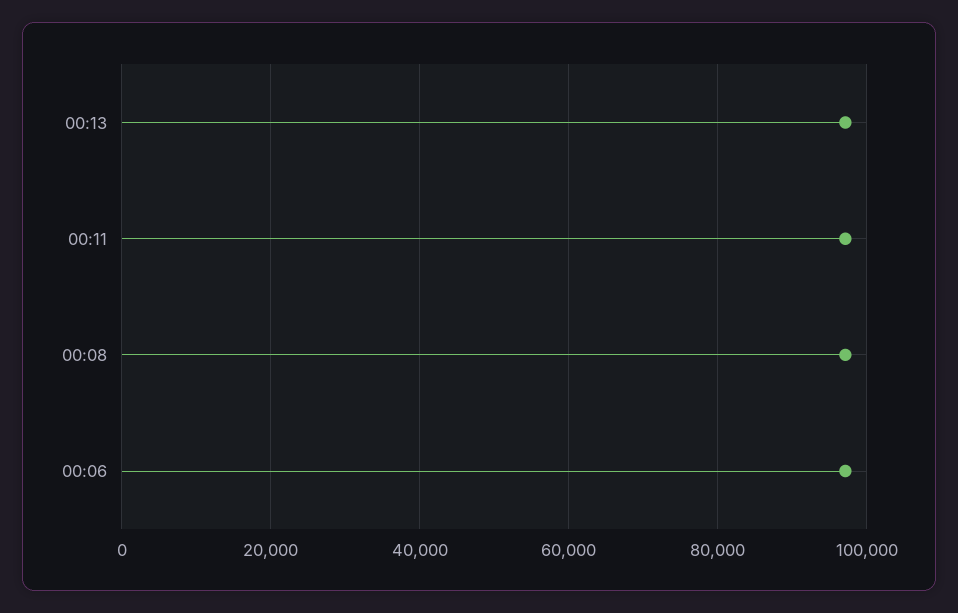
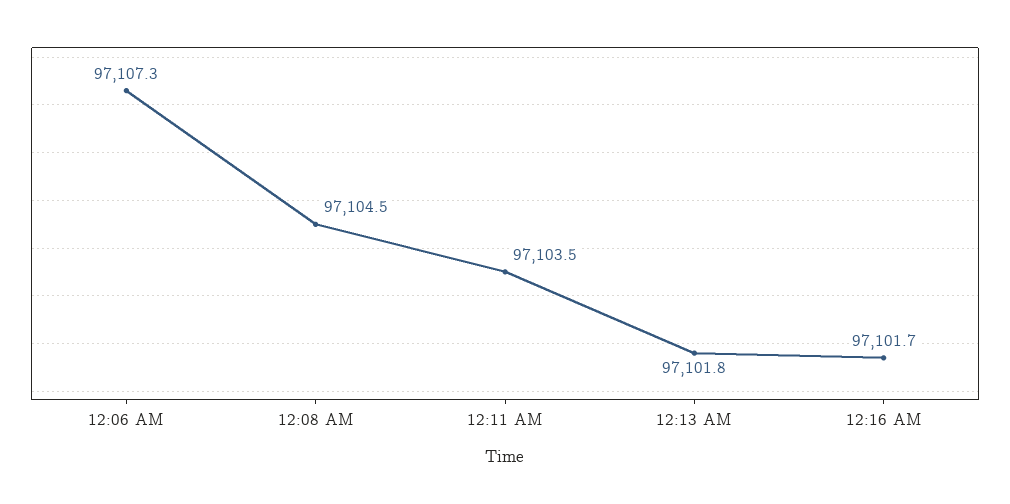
12:16 AM: none -> 97101.7

